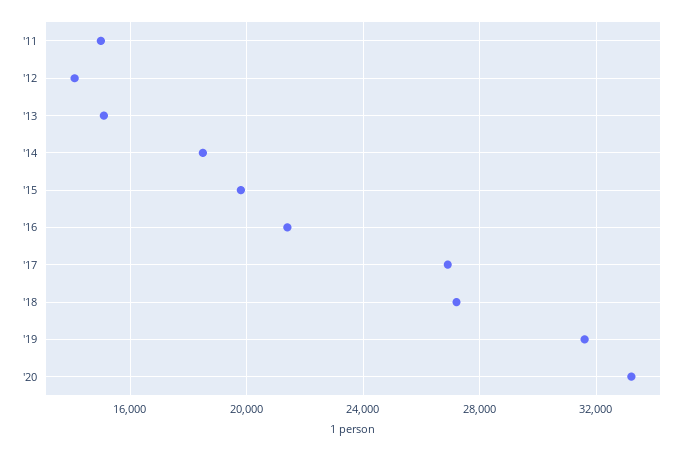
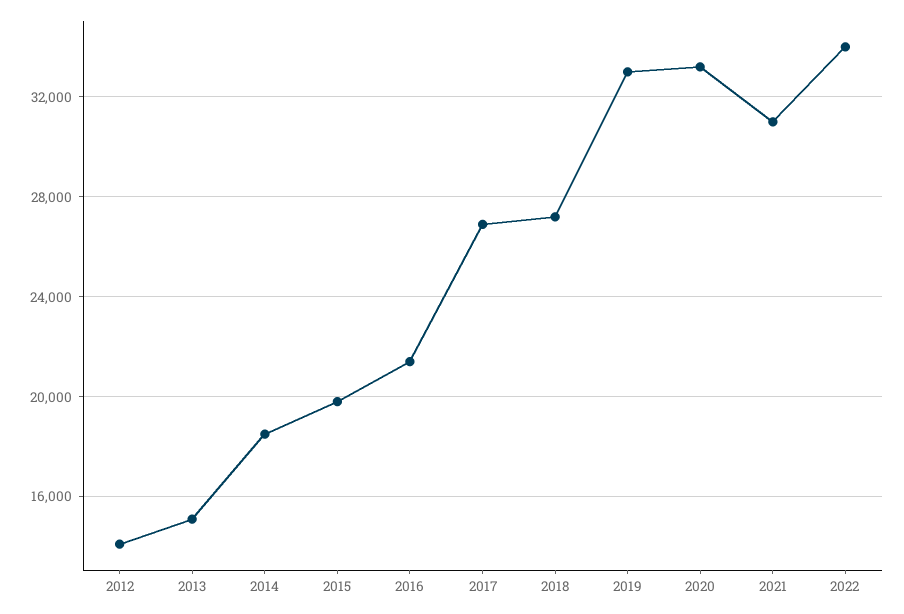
'11: 15000 -> none
'19: 31500 -> 33000
2021: none -> 31000
2022: none -> 34000

